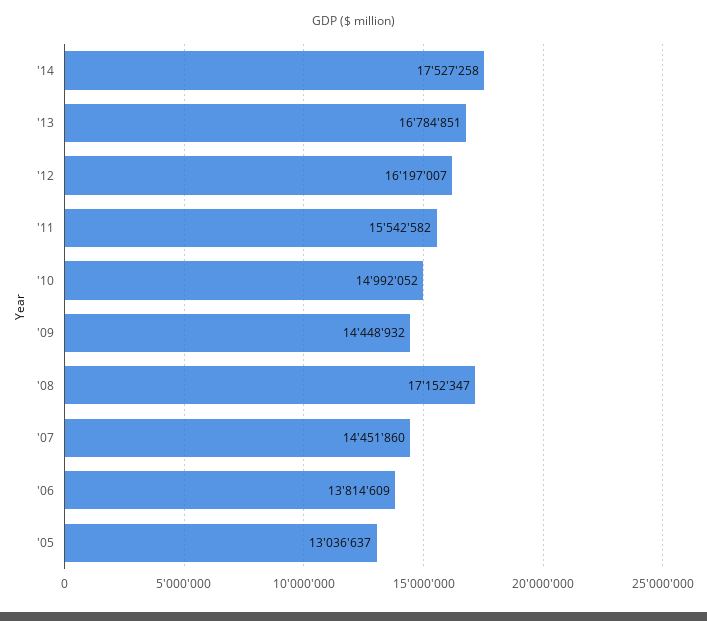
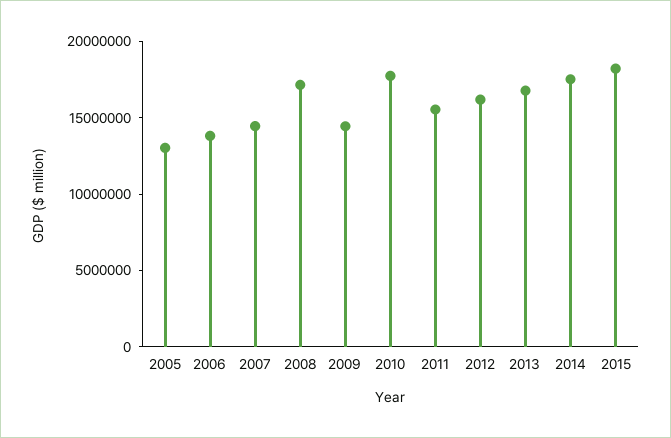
'10: 14992052 -> 18000000
2015: none -> 18000000

